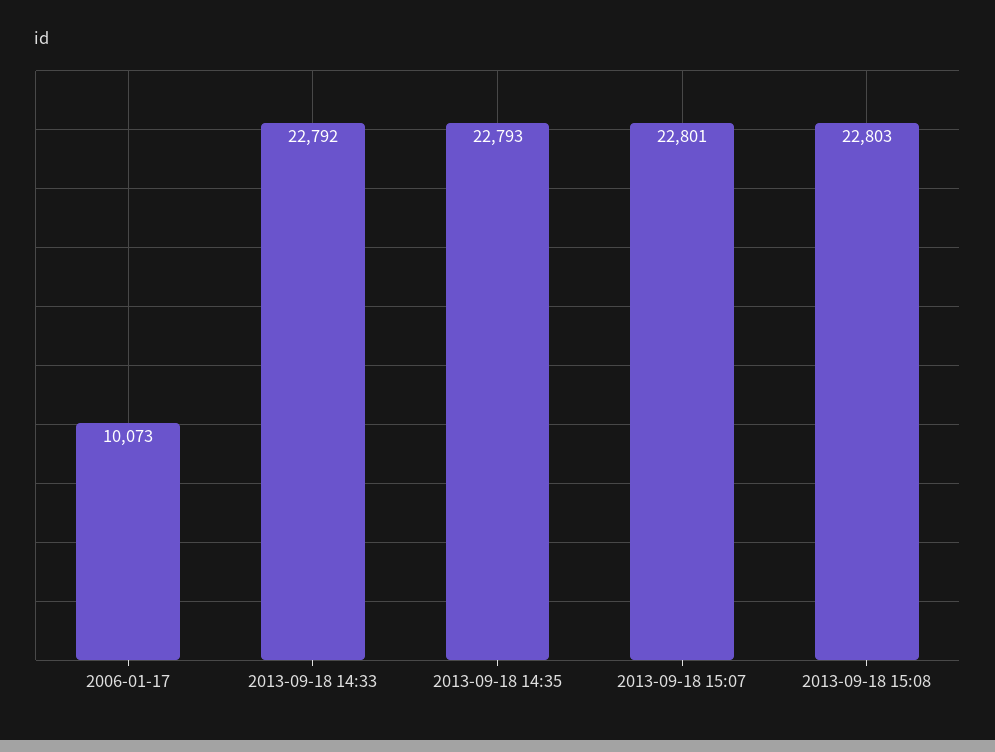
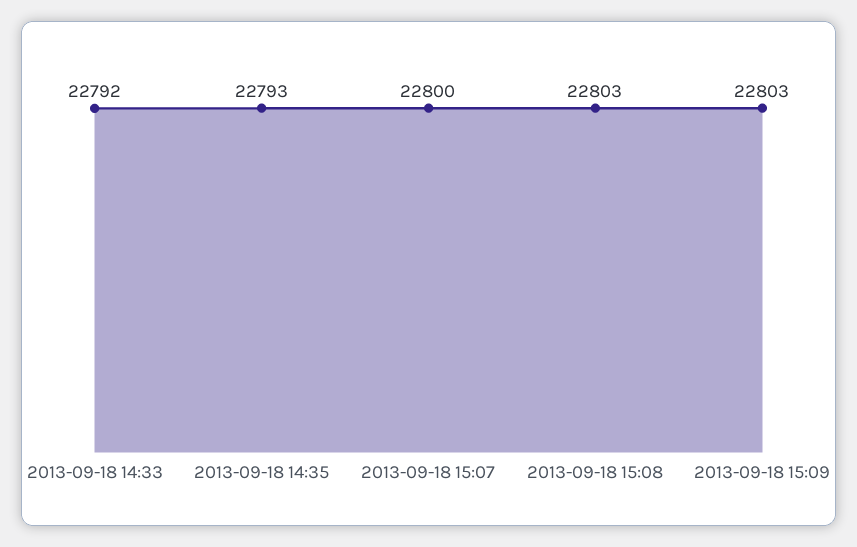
2006-01-17: 10073 -> none
2013-09-18 15:07: 22801 -> 22800
2013-09-18 15:09: none -> 22803

